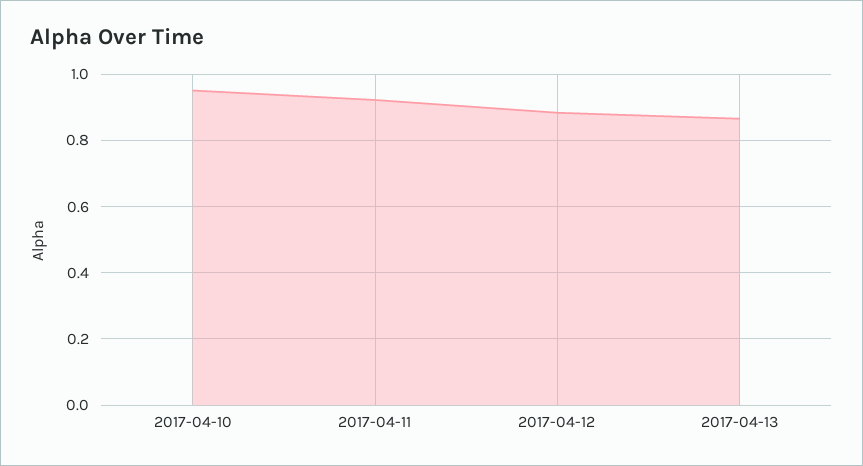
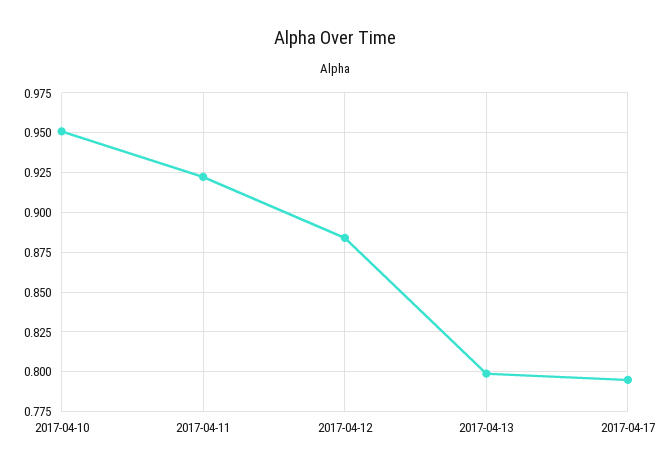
2017-04-13: 0.86 -> 0.8
2017-04-17: none -> 0.795

